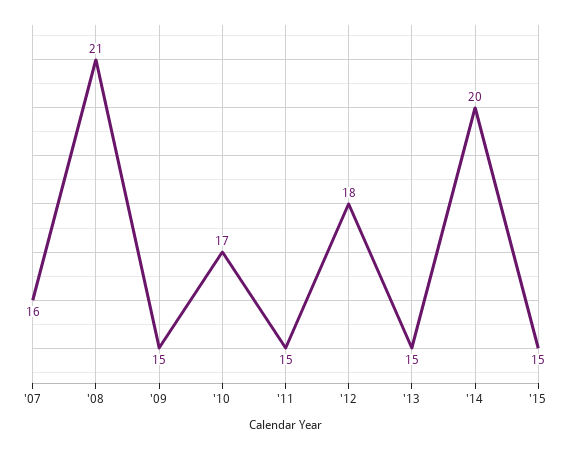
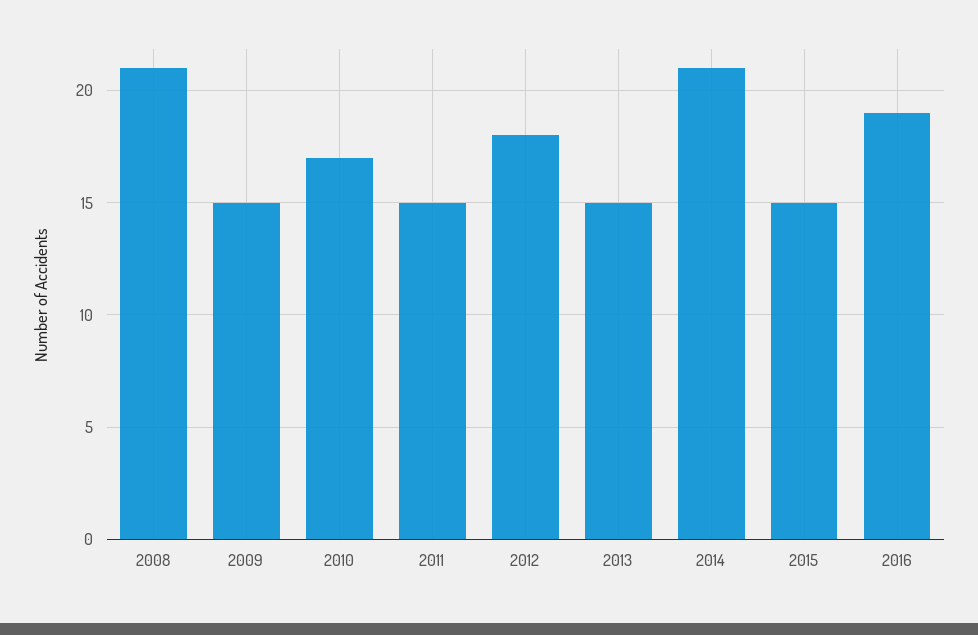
'07: 16 -> none
'14: 20 -> 21
2016: none -> 19

